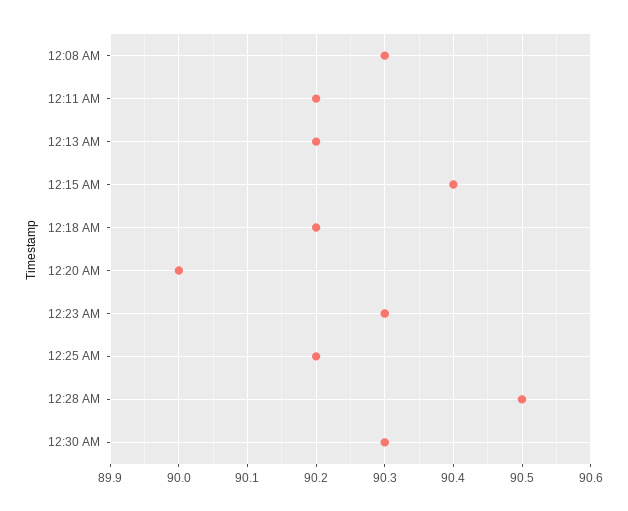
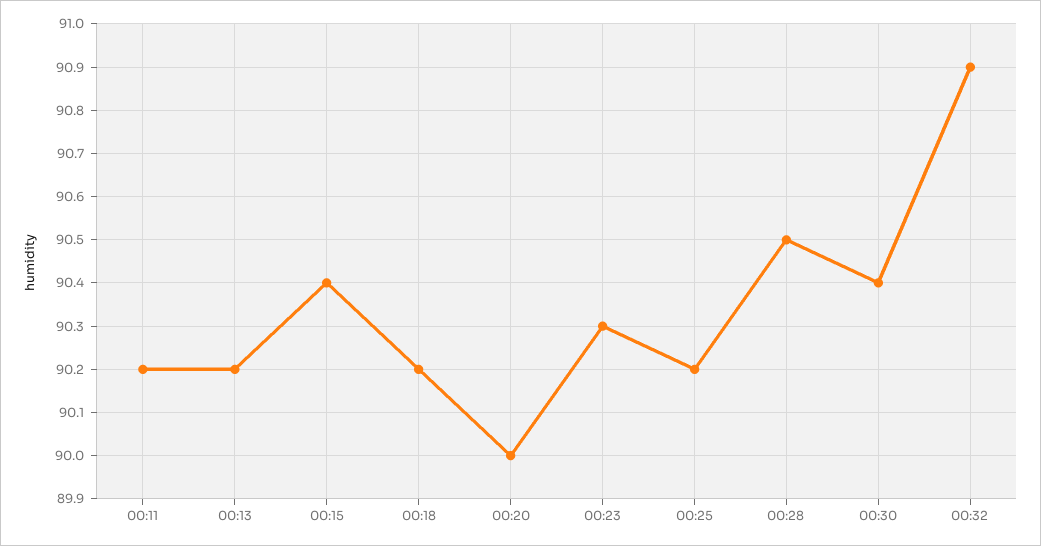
12:08 AM: 90.3 -> none
12:30 AM: 90.3 -> 90.4
00:32: none -> 90.9

